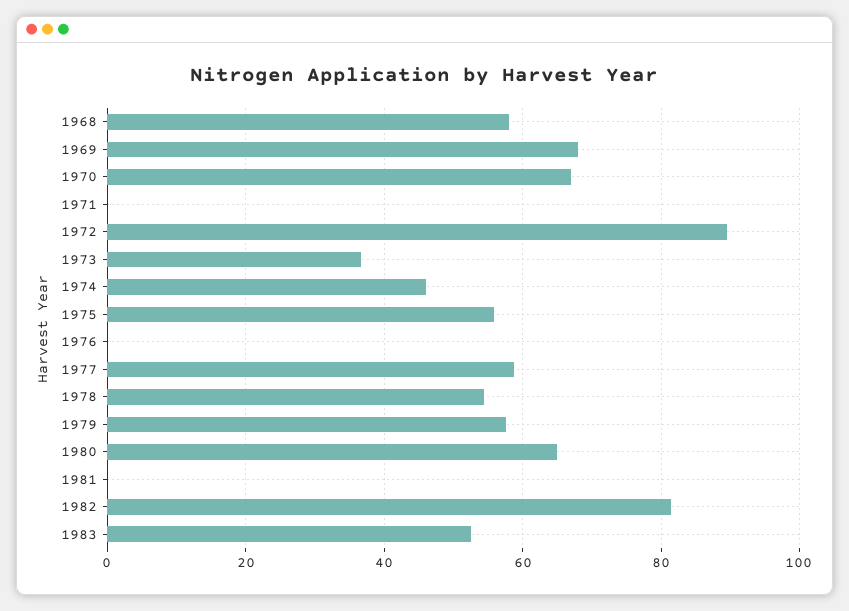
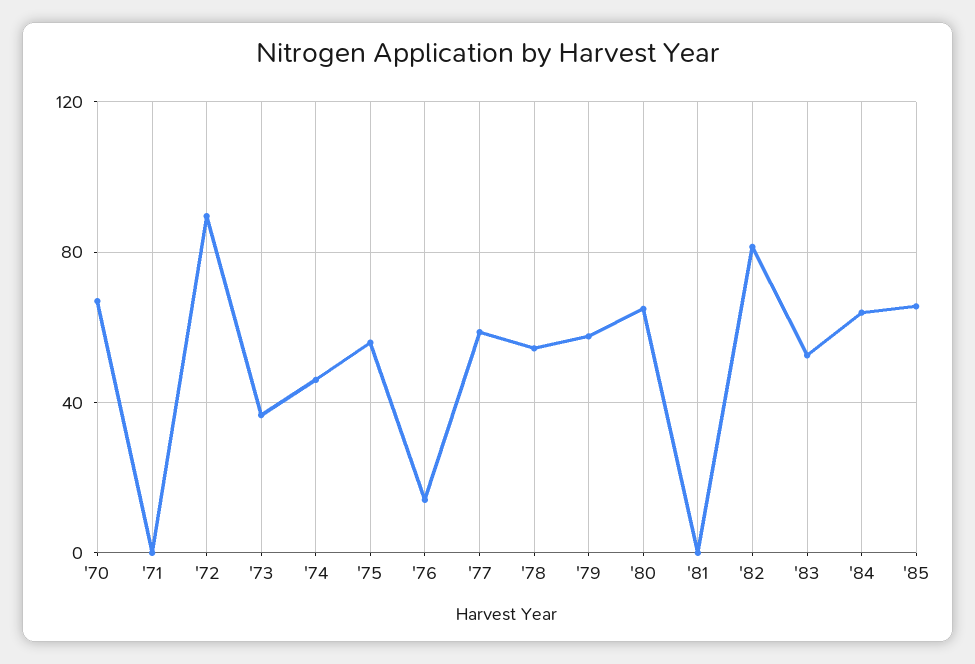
1968: 58 -> none
1969: 68 -> none
1976: 0 -> 15
'84: none -> 65
'85: none -> 65

